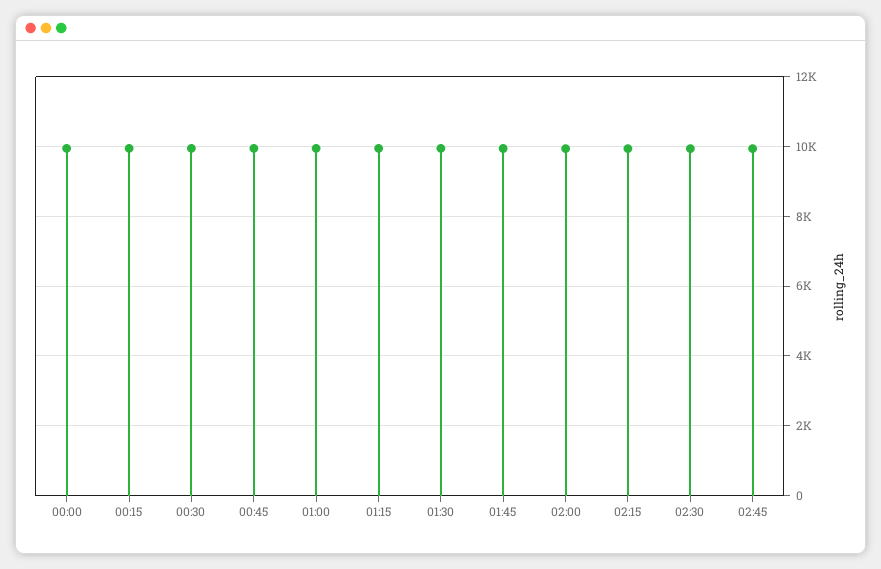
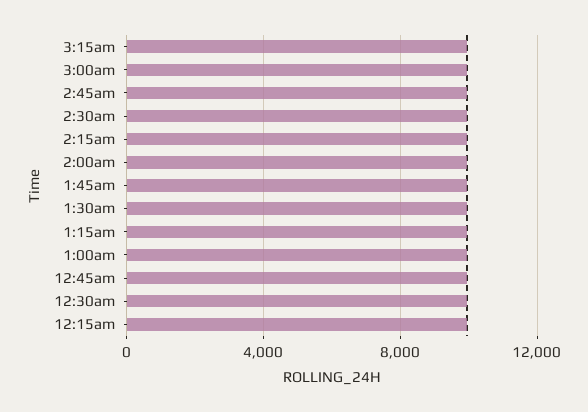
00:00: 10000 -> none
3:15am: none -> 10000
3:00am: none -> 10000

